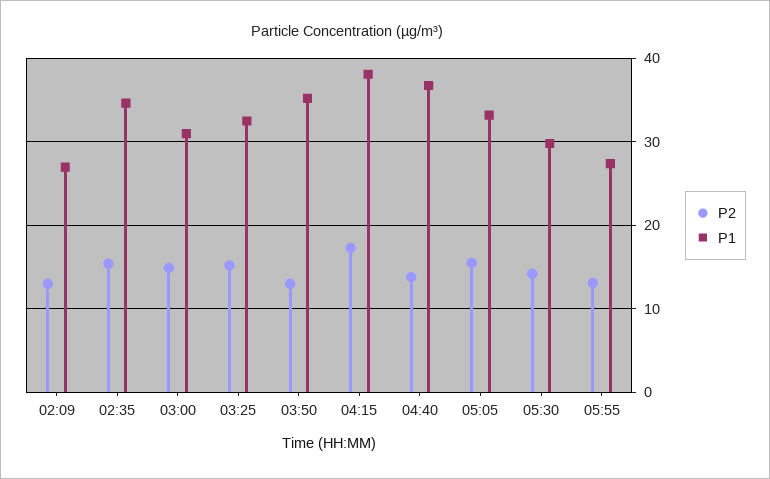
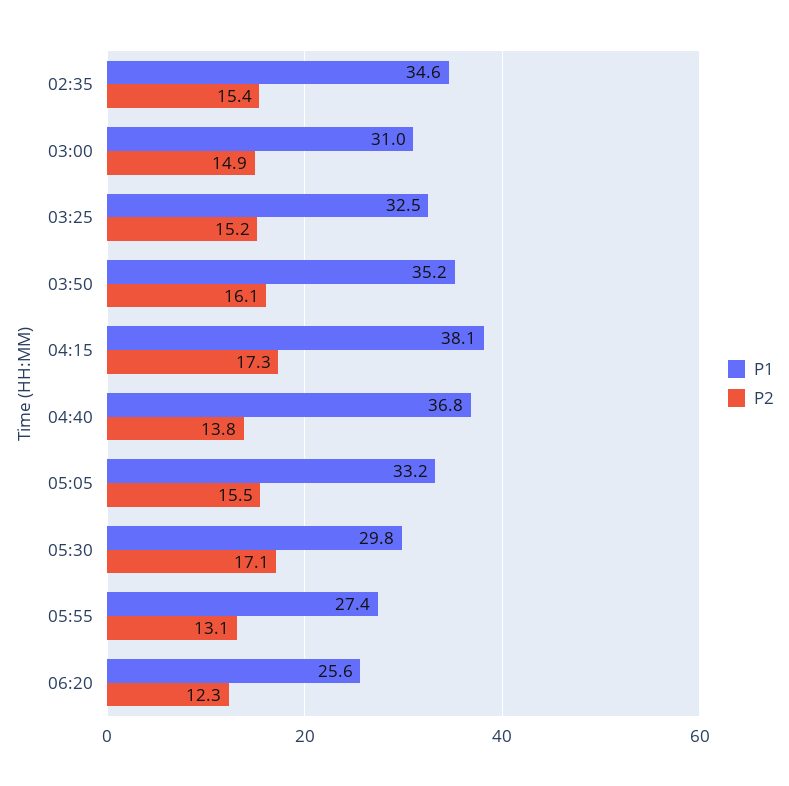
P2, 02:09: 13 -> none
P1, 02:09: 27 -> none
P2, 03:50: 13 -> 16.1
P2, 05:30: 14 -> 17.1
P1, 06:20: none -> 25.6
P2, 06:20: none -> 12.3

